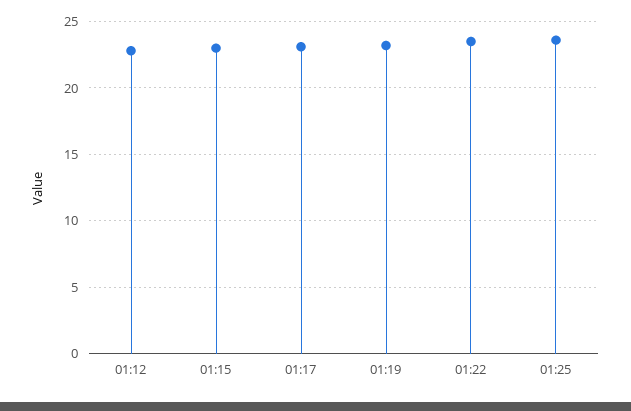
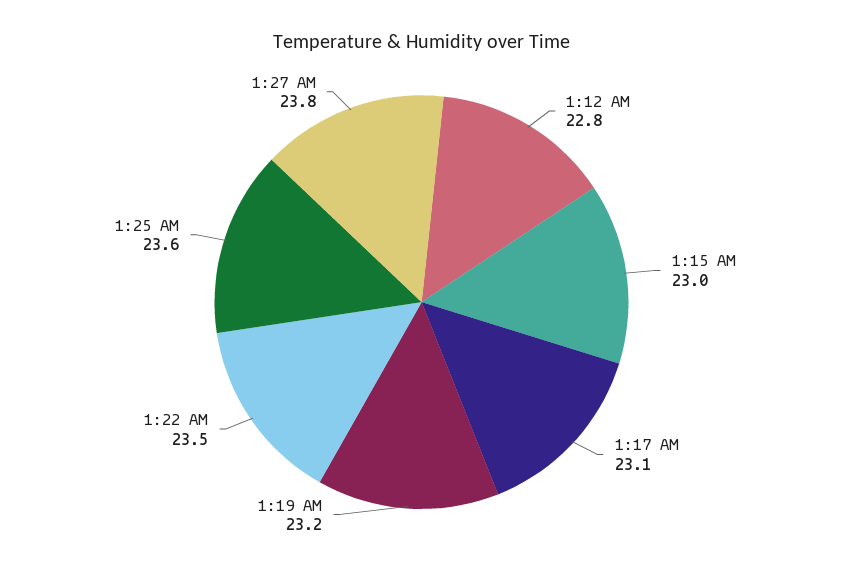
1:27 AM: none -> 23.8

